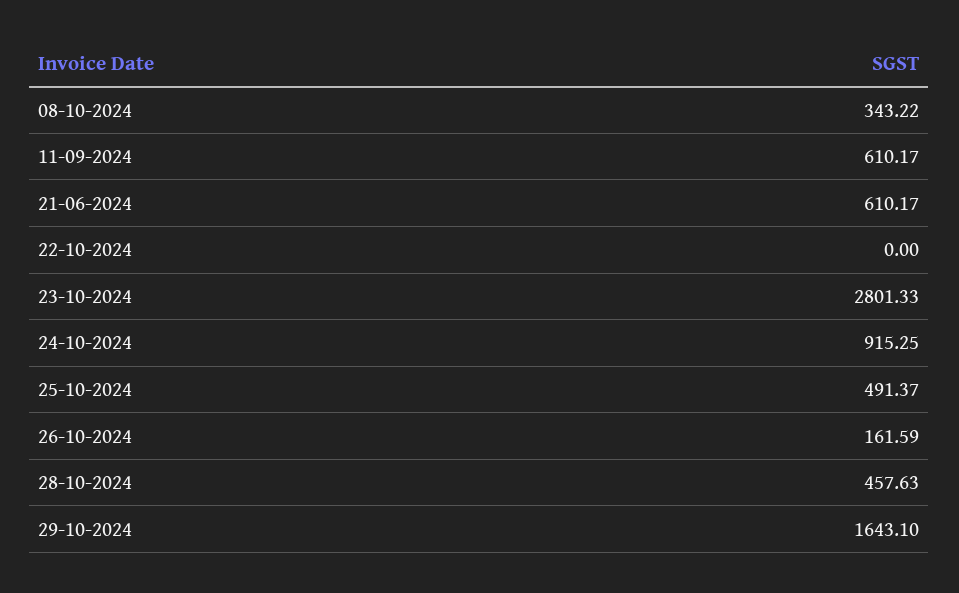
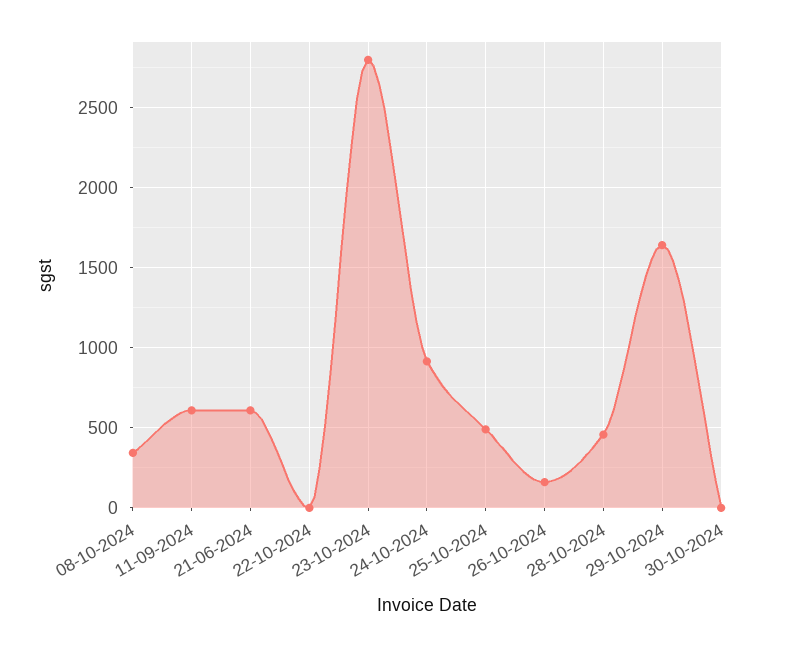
30-10-2024: none -> 0

